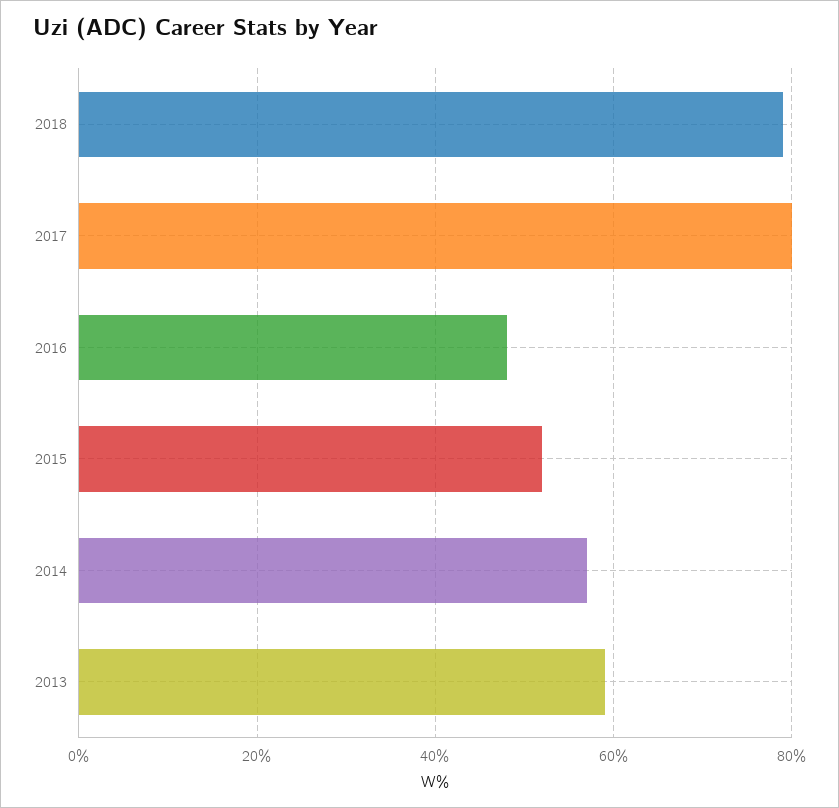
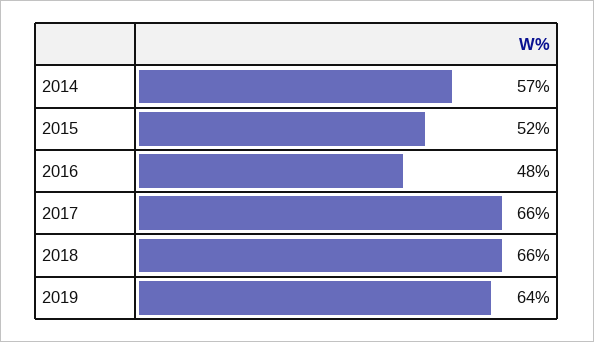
2018: 80 -> 66
2017: 80 -> 66
2013: 60 -> none
2019: none -> 64

